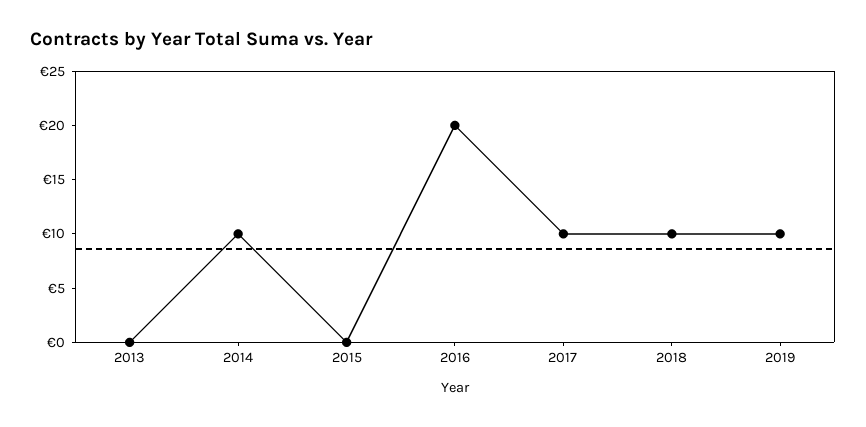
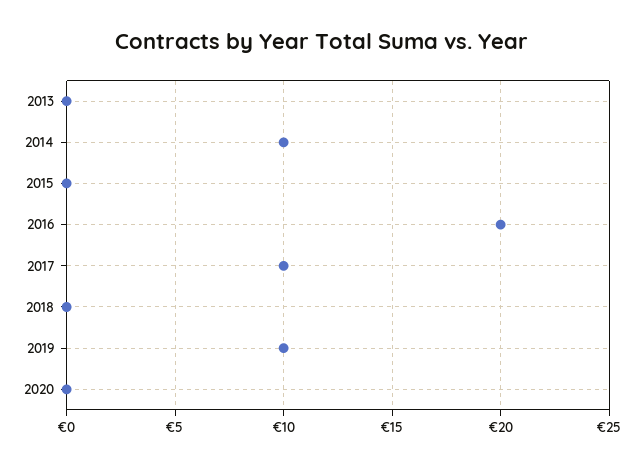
2018: 10 -> 0
2020: none -> 0

